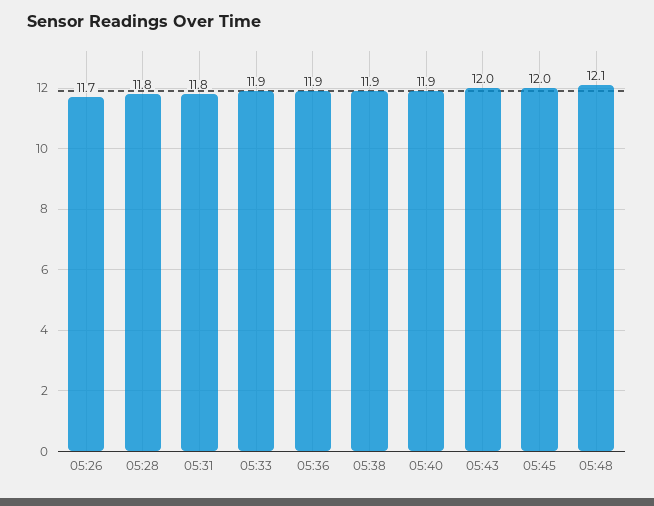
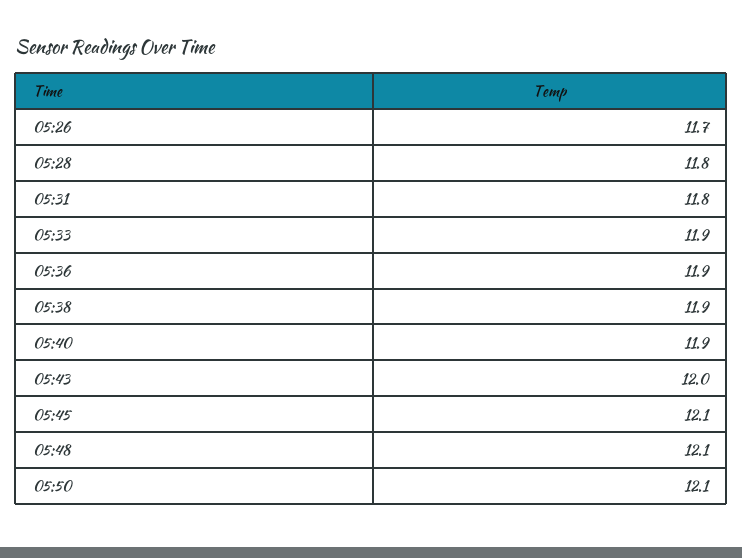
05:45: 12 -> 12.1
05:50: none -> 12.1

